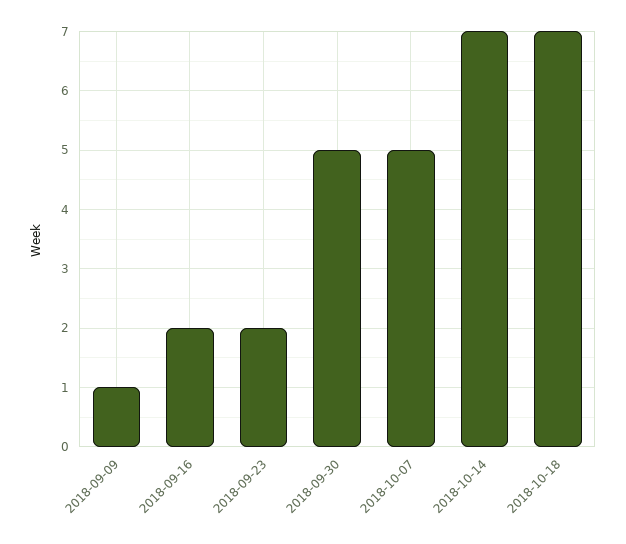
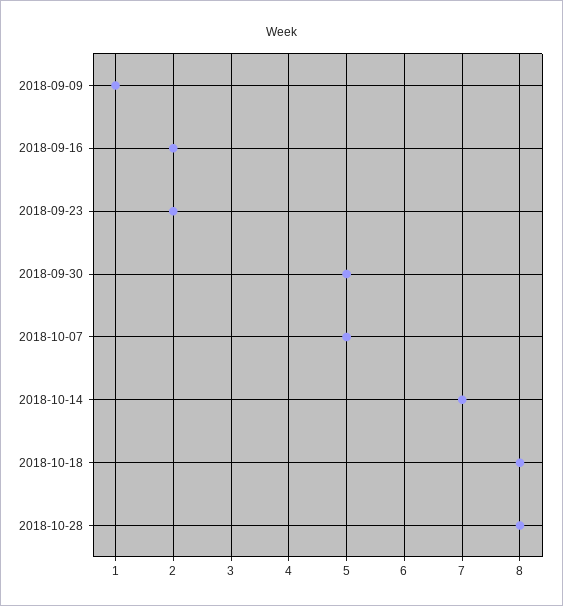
2018-10-18: 7 -> 8
2018-10-28: none -> 8

